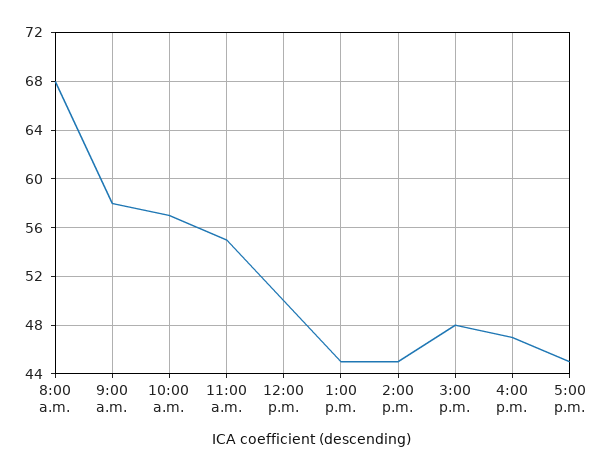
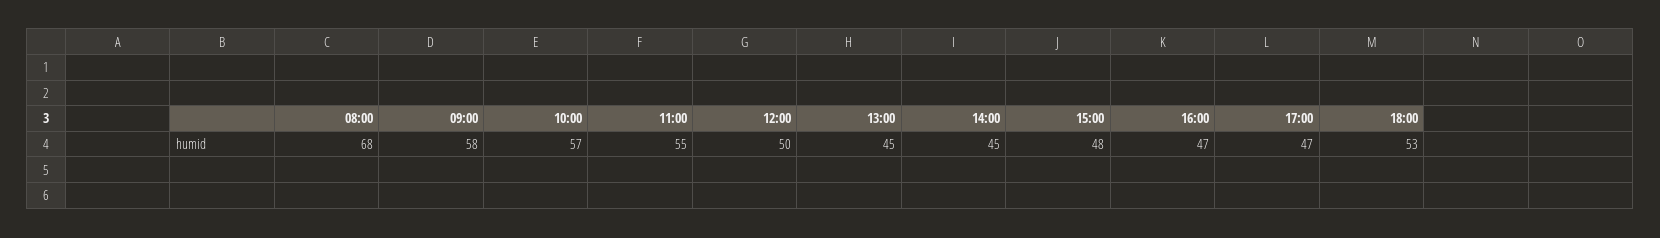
5:00 p.m.: 45 -> 47
18:00: none -> 53

